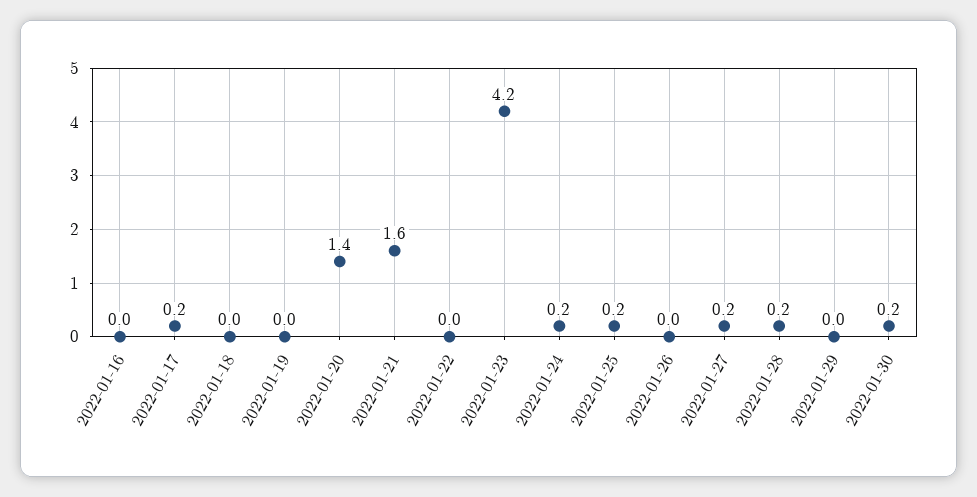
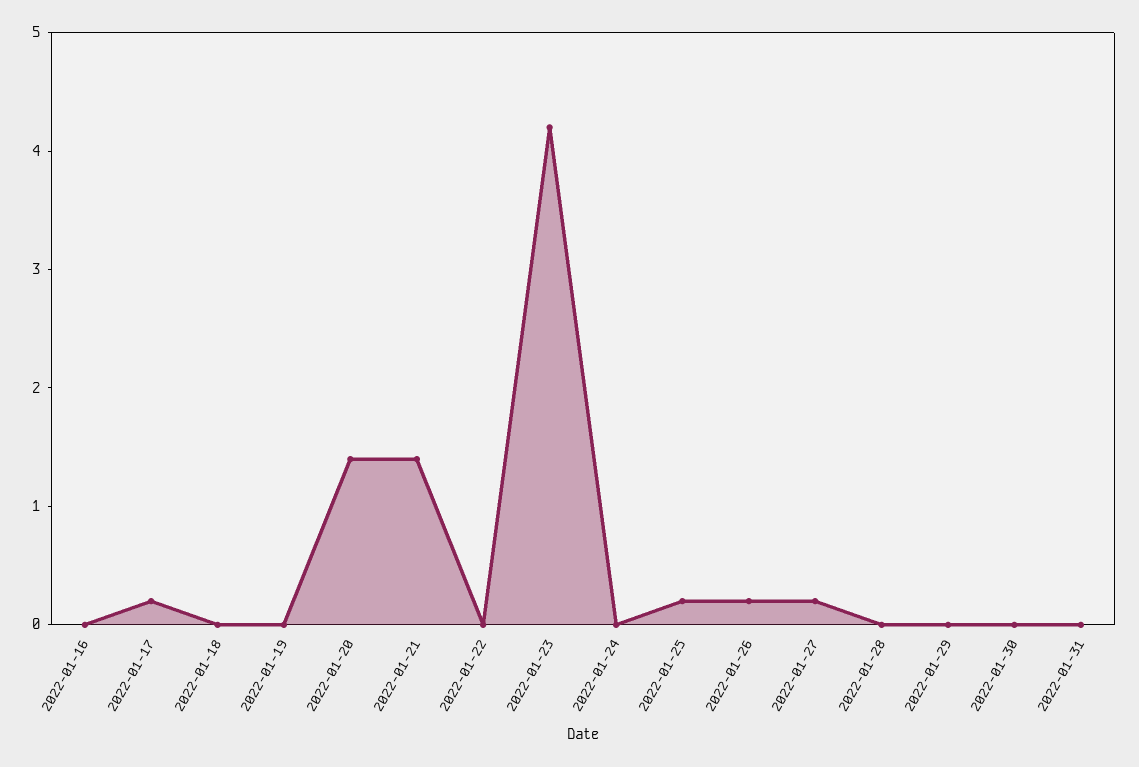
2022-01-21: 1.6 -> 1.4
2022-01-24: 0.2 -> 0
2022-01-26: 0 -> 0.2
2022-01-28: 0.2 -> 0
2022-01-30: 0.2 -> 0
2022-01-31: none -> 0

